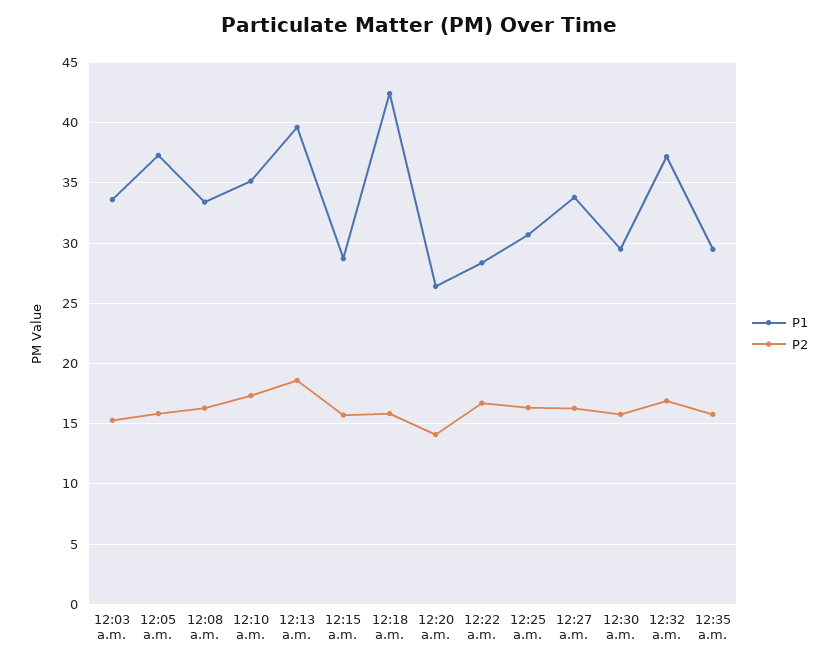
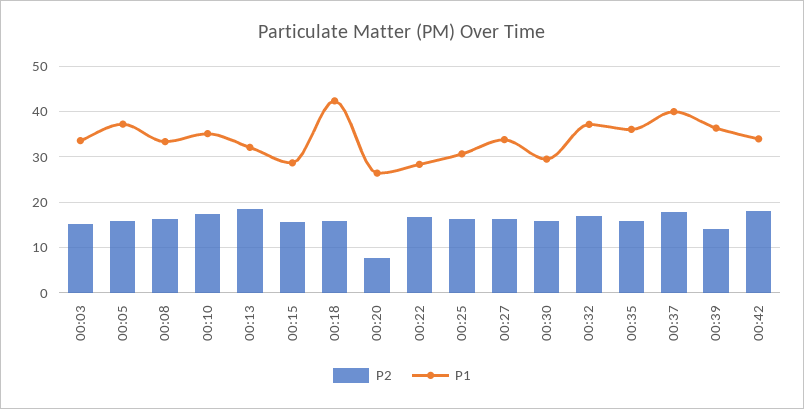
P1, 12:13 a.m.: 39.5 -> 32
P2, 12:20 a.m.: 14 -> 8
P1, 12:35 a.m.: 29.5 -> 36
P2, 00:37: none -> 18
P1, 00:37: none -> 40
P2, 00:39: none -> 14
P1, 00:39: none -> 36
P2, 00:42: none -> 18
P1, 00:42: none -> 34

